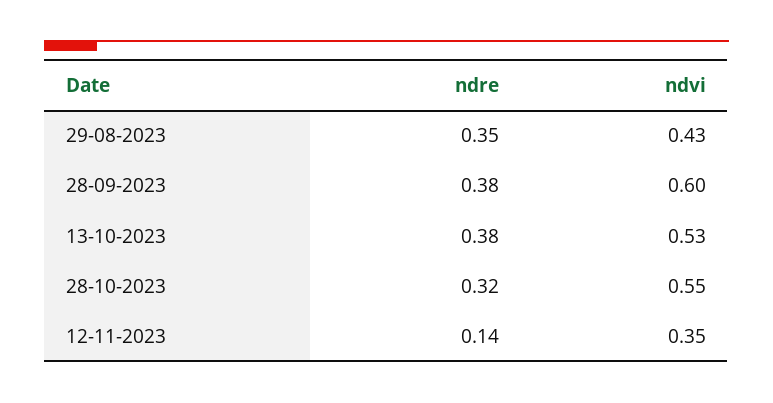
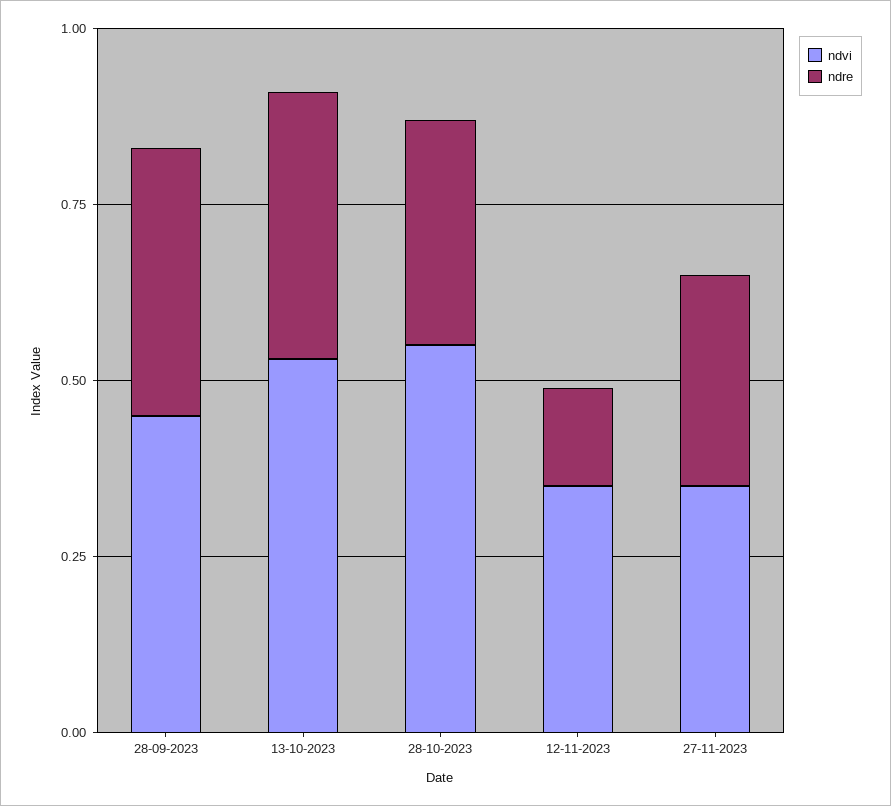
ndre, 29-08-2023: 0.35 -> none
ndvi, 29-08-2023: 0.43 -> none
ndvi, 28-09-2023: 0.6 -> 0.45
ndvi, 27-11-2023: none -> 0.35
ndre, 27-11-2023: none -> 0.3

